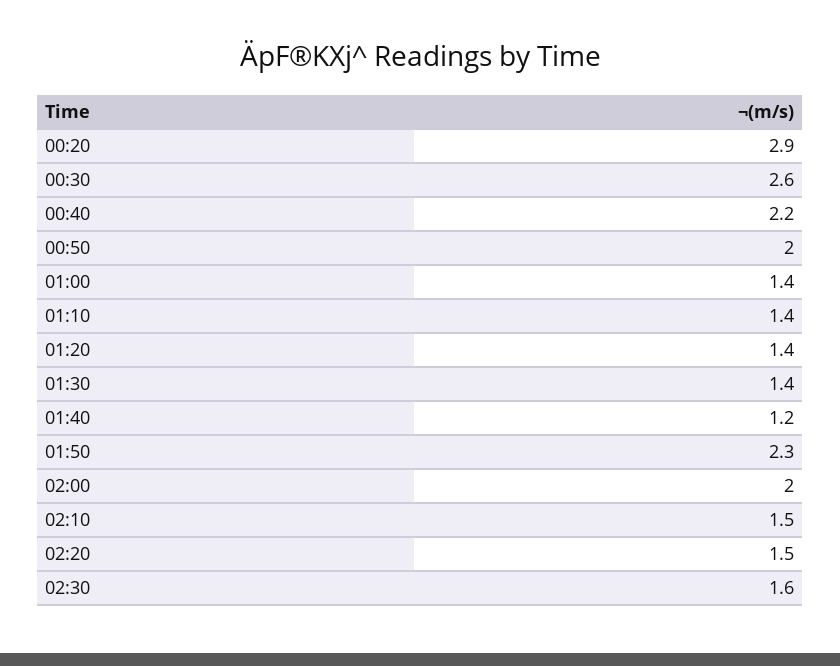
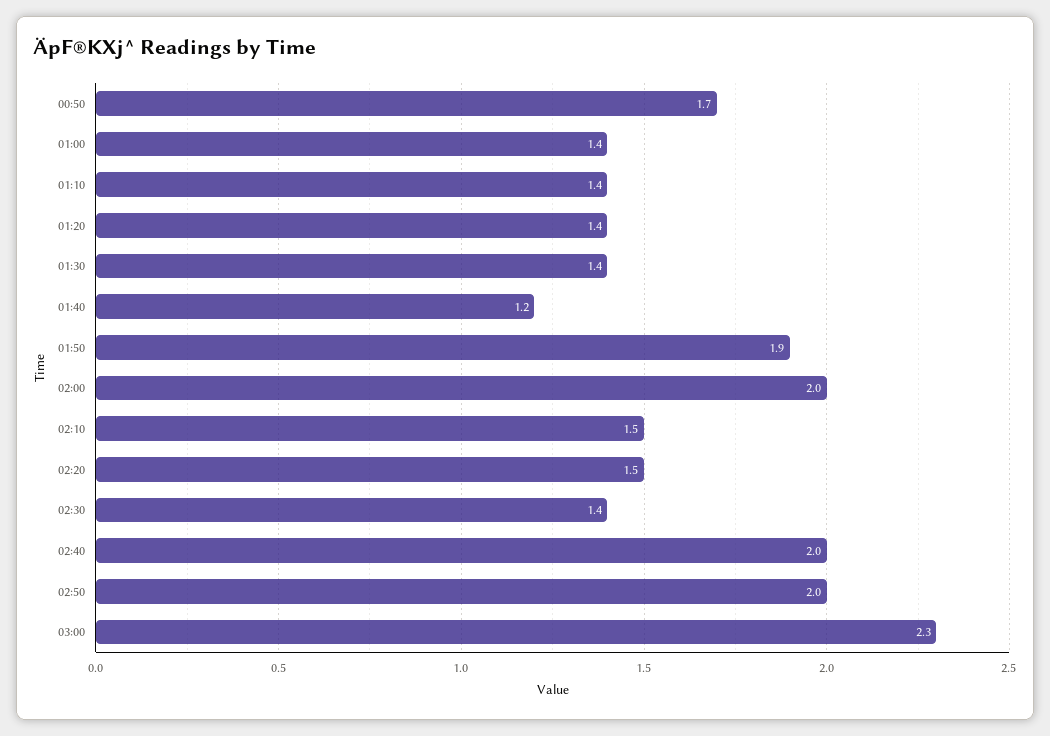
00:20: 2.9 -> none
00:30: 2.6 -> none
00:40: 2.2 -> none
00:50: 2 -> 1.7
01:50: 2.3 -> 1.9
02:30: 1.6 -> 1.4
02:40: none -> 2
02:50: none -> 2
03:00: none -> 2.3

